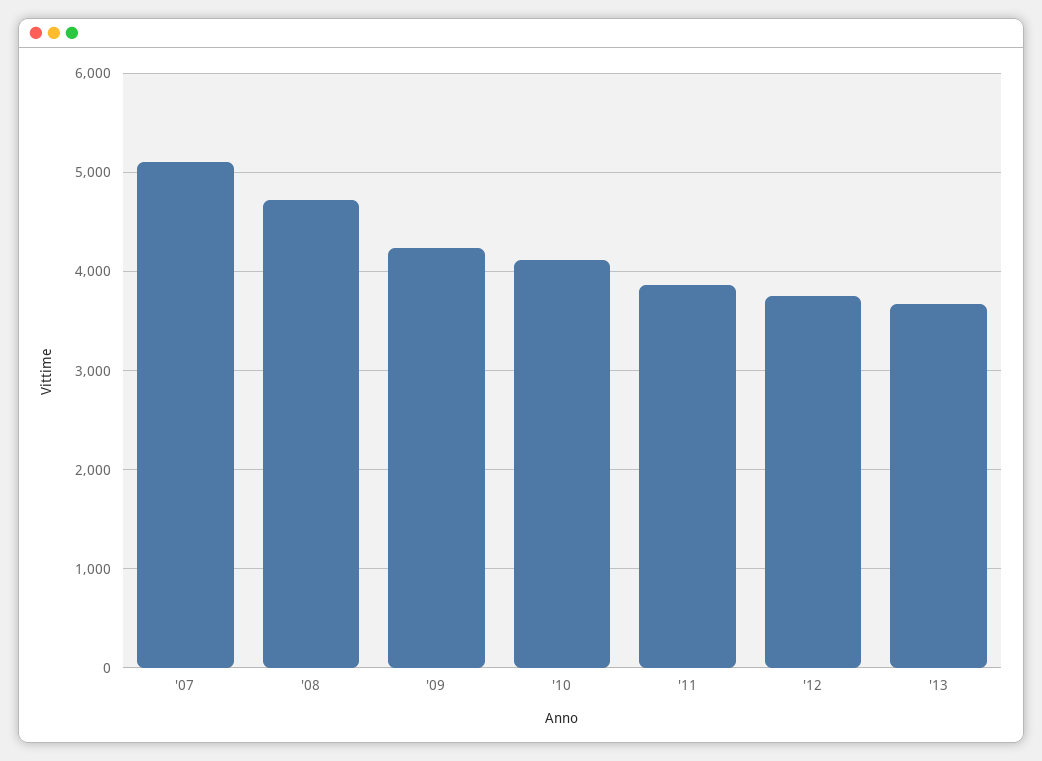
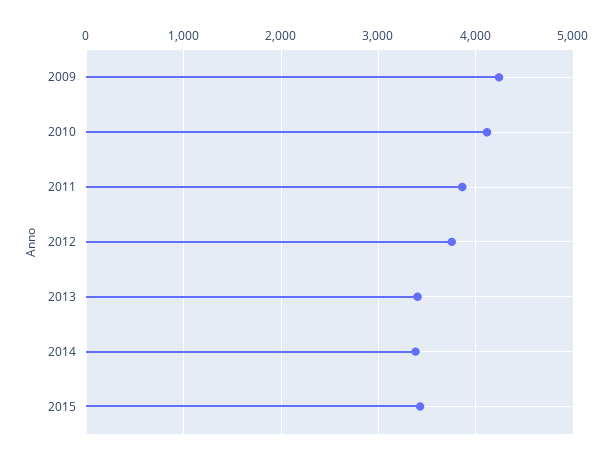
'07: 5100 -> none
'08: 4700 -> none
'13: 3700 -> 3400
2014: none -> 3400
2015: none -> 3400

